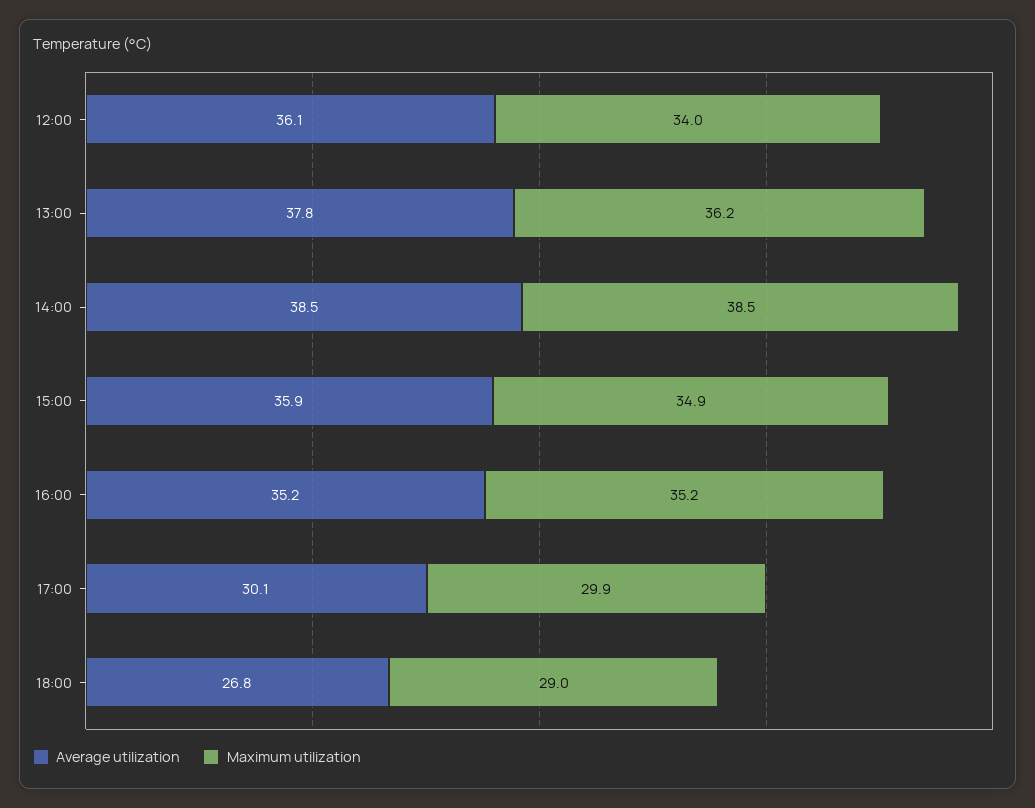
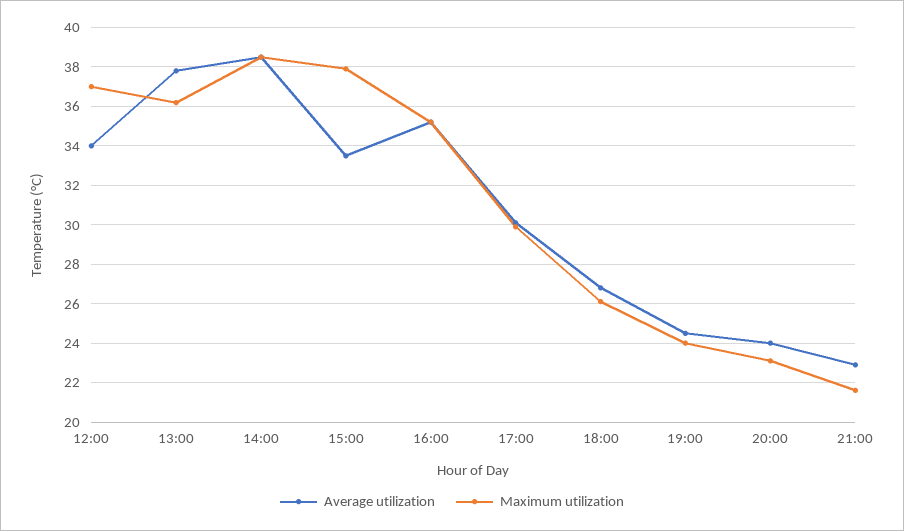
Average utilization, 12:00: 36.1 -> 34
Maximum utilization, 12:00: 34 -> 37
Average utilization, 15:00: 35.9 -> 33.5
Maximum utilization, 15:00: 34.9 -> 38
Maximum utilization, 18:00: 29 -> 26
Average utilization, 19:00: none -> 24.5
Maximum utilization, 19:00: none -> 24
Average utilization, 20:00: none -> 24
Maximum utilization, 20:00: none -> 23
Average utilization, 21:00: none -> 23
Maximum utilization, 21:00: none -> 21.5

